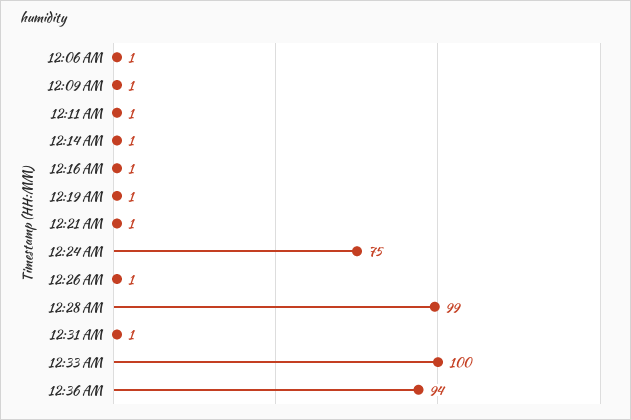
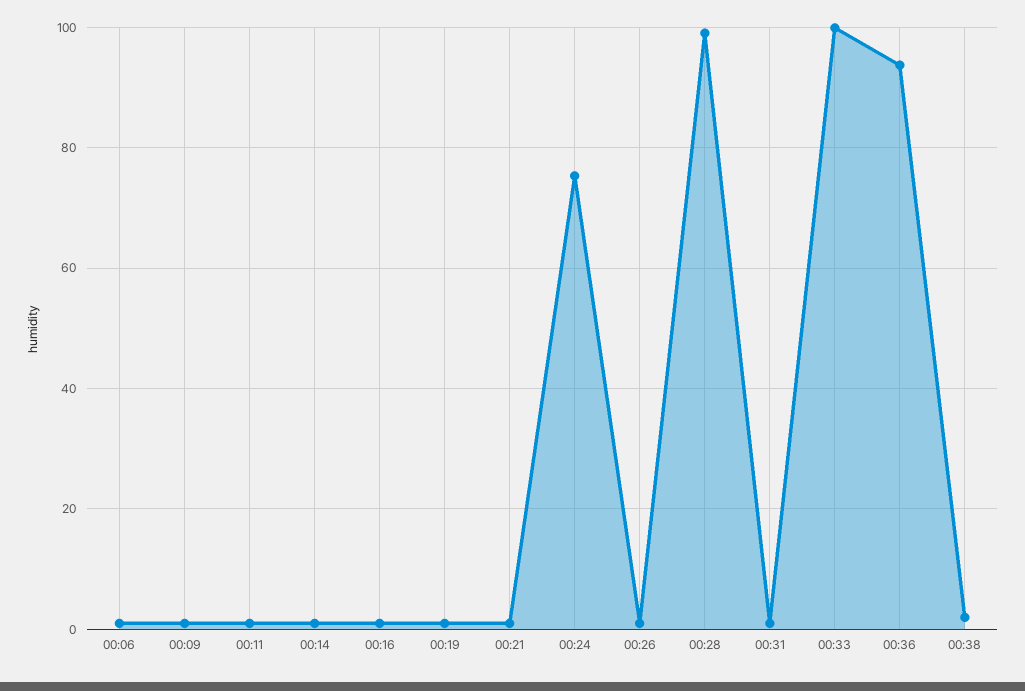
00:38: none -> 2

